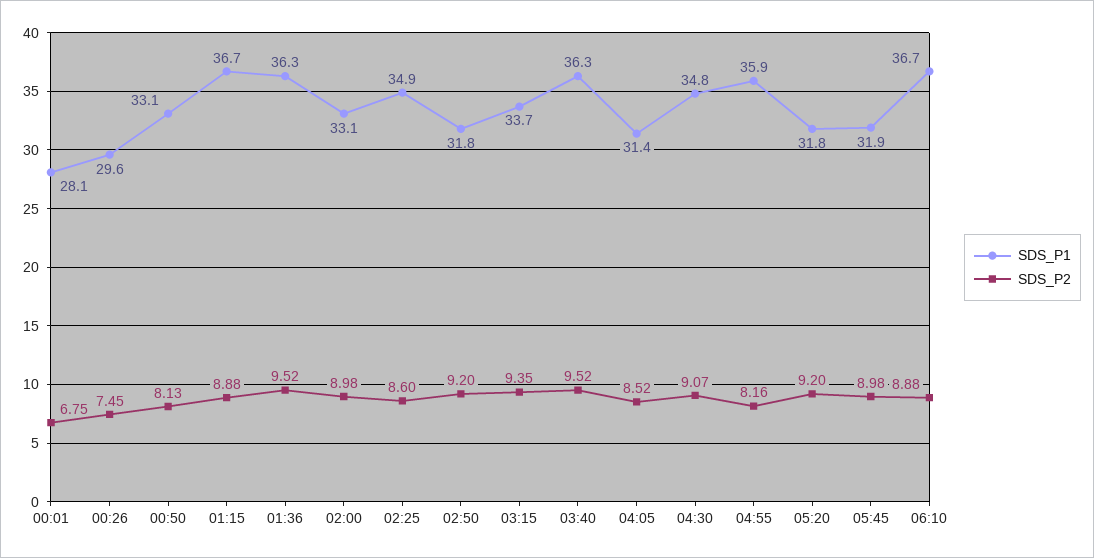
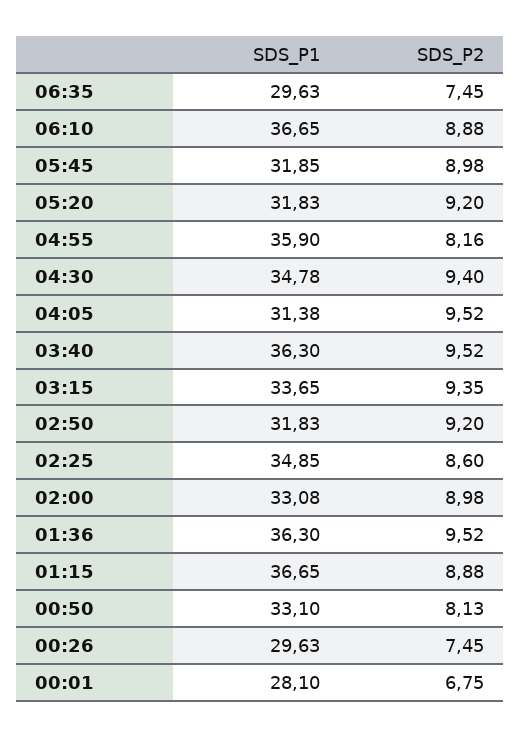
SDS_P2, 04:05: 8.52 -> 9.52
SDS_P2, 04:30: 9.07 -> 9.4
SDS_P1, 06:35: none -> 29.63
SDS_P2, 06:35: none -> 7.45

